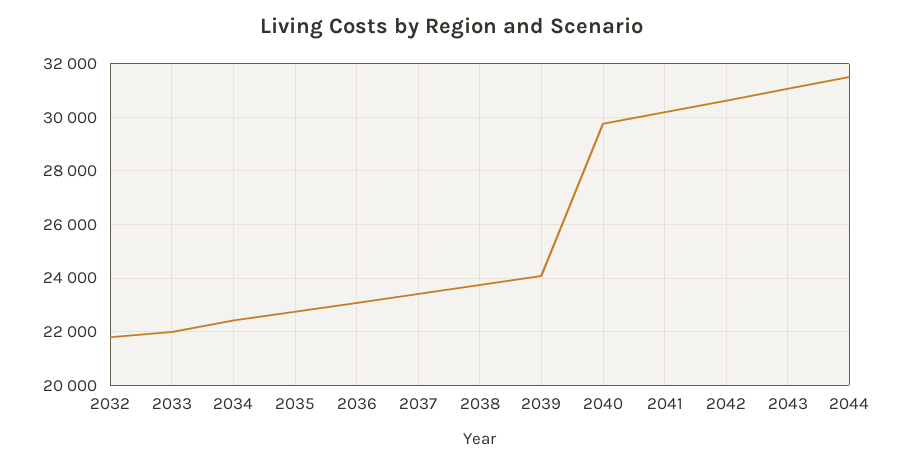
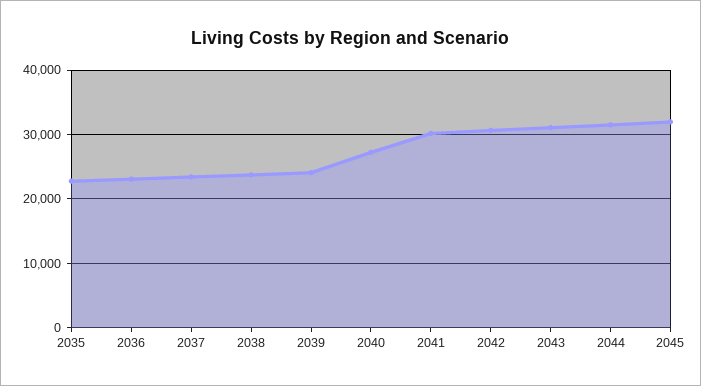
2032: 21750 -> none
2033: 22000 -> none
2034: 22500 -> none
2040: 29750 -> 27000
2045: none -> 32000

